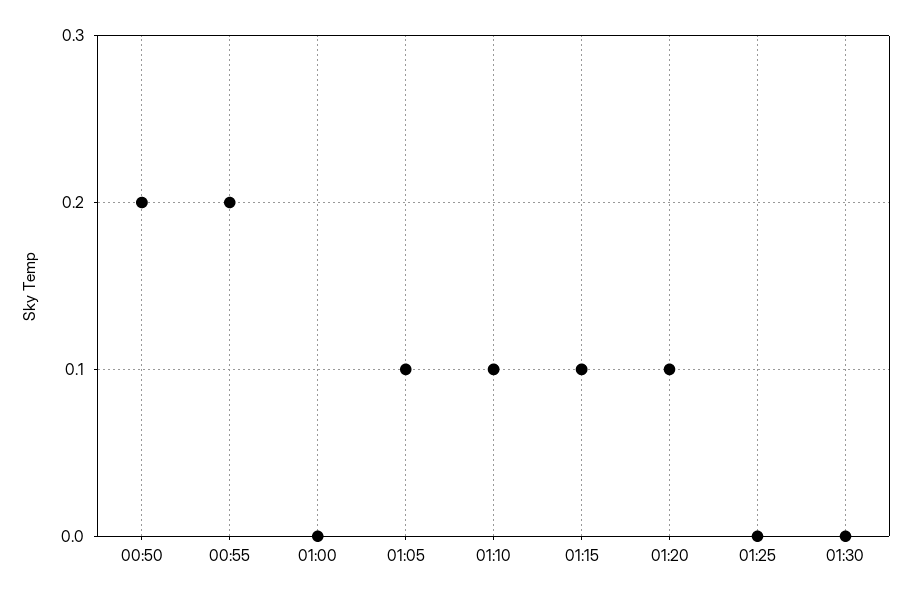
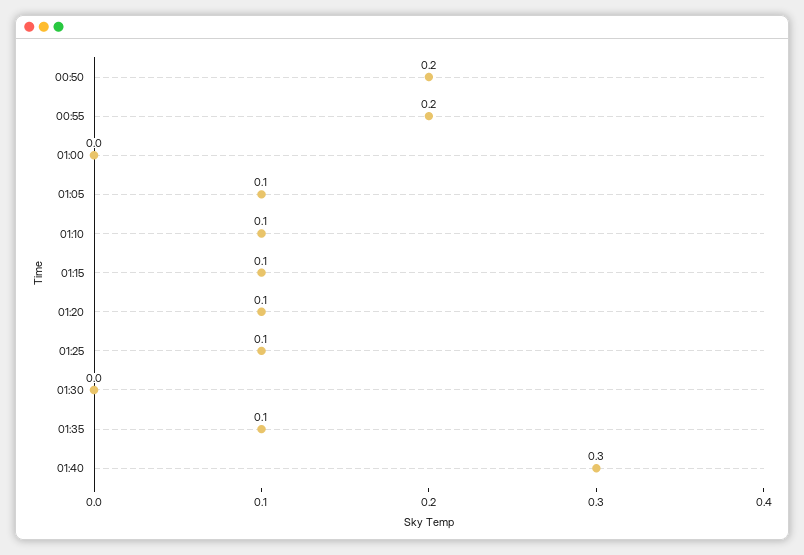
01:25: 0 -> 0.1
01:35: none -> 0.1
01:40: none -> 0.3

